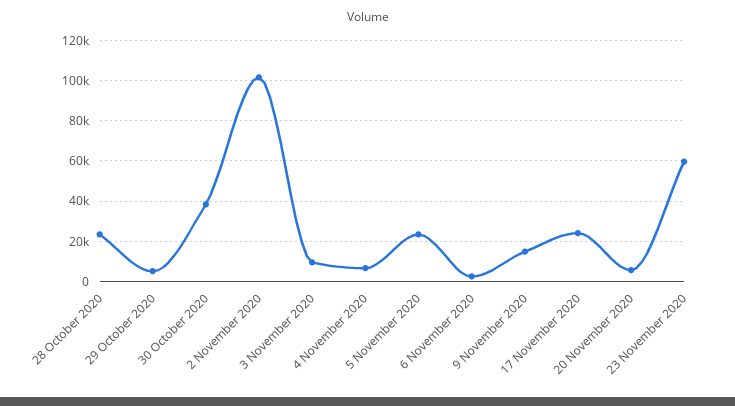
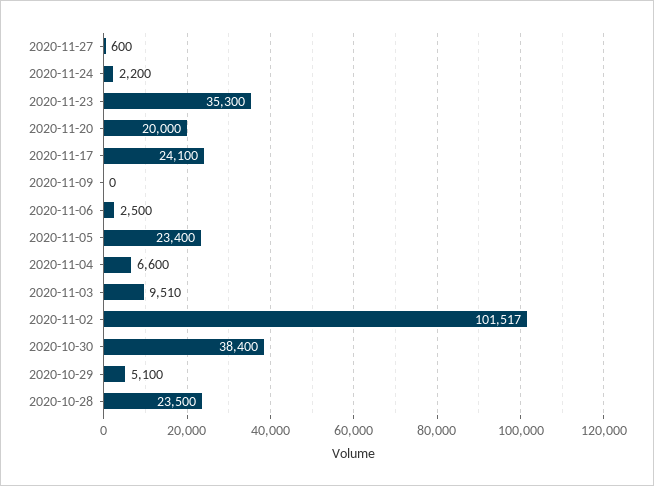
9 November 2020: 15000 -> 0
20 November 2020: 5000 -> 20000
23 November 2020: 60000 -> 35300
2020-11-27: none -> 600
2020-11-24: none -> 2200

